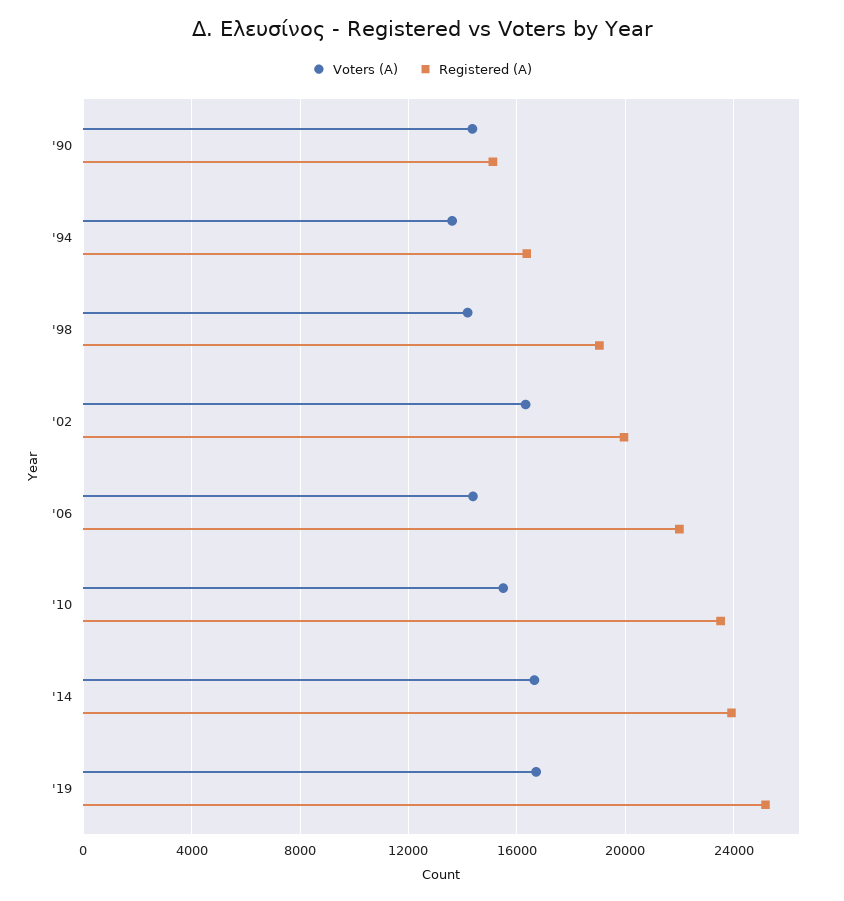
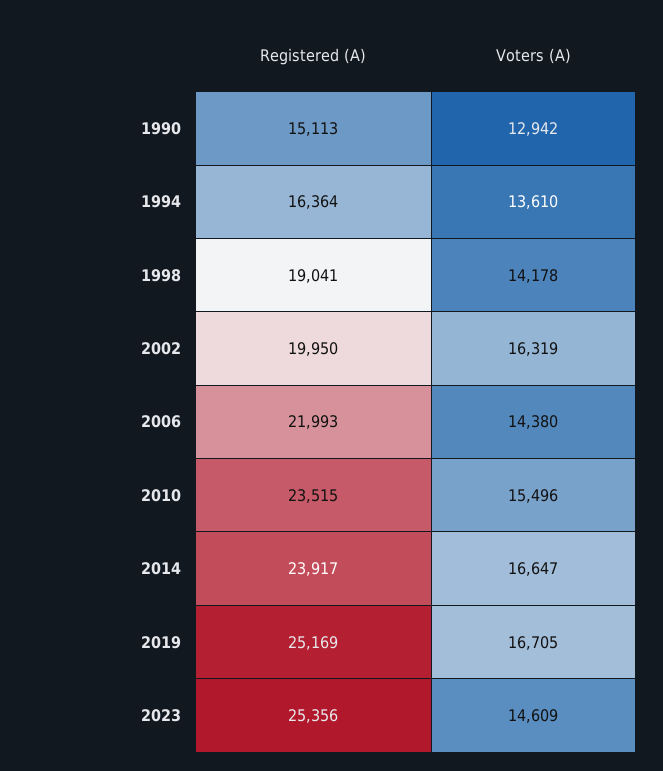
Voters (A), '90: 14500 -> 12942
Registered (A), 2023: none -> 25356
Voters (A), 2023: none -> 14609

